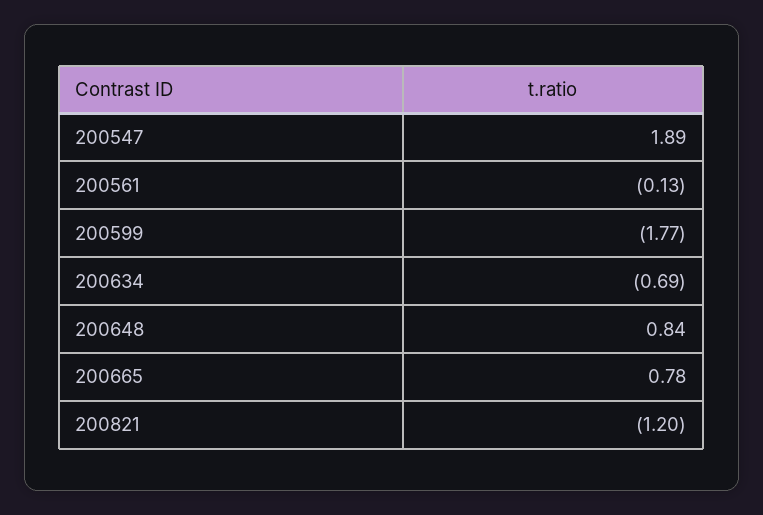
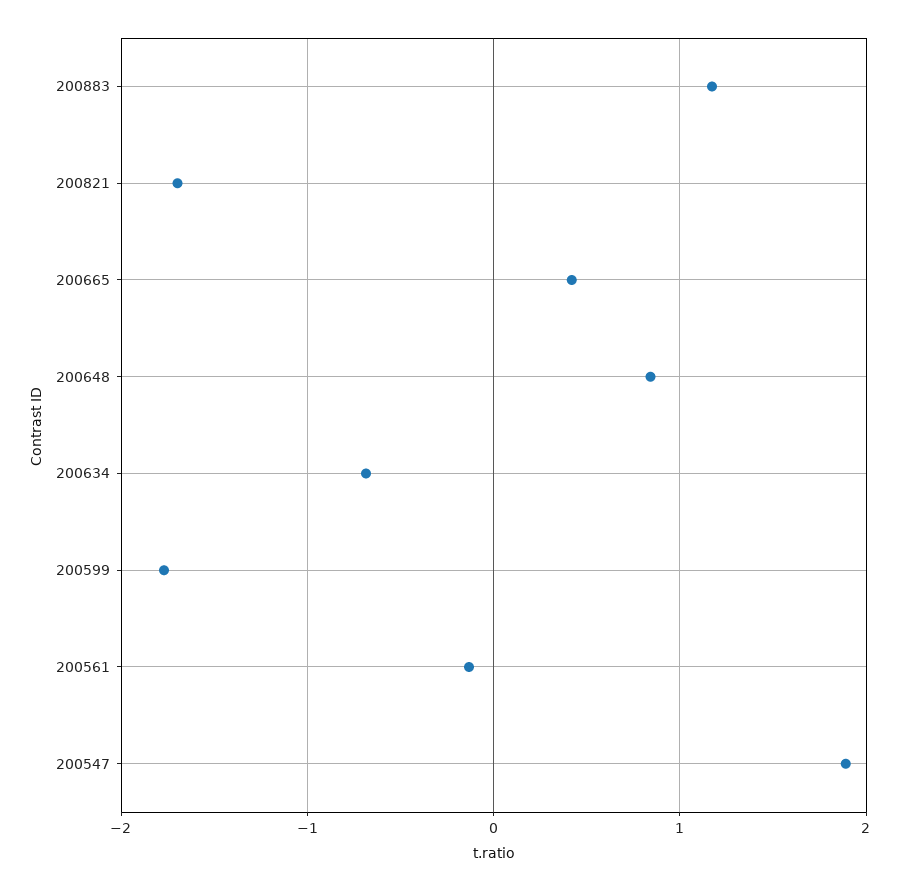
200665: 0.78 -> 0.4
200821: -1.2 -> -1.7
200883: none -> 1.2

